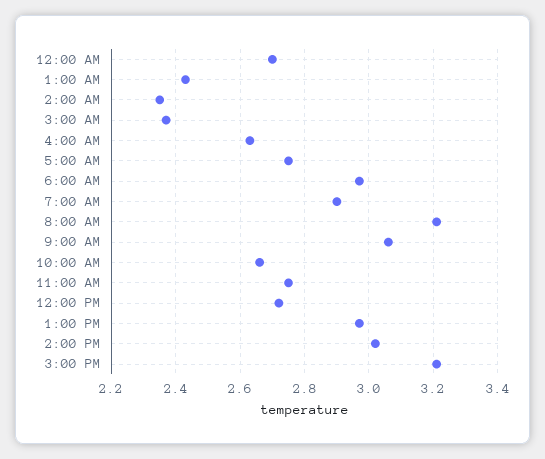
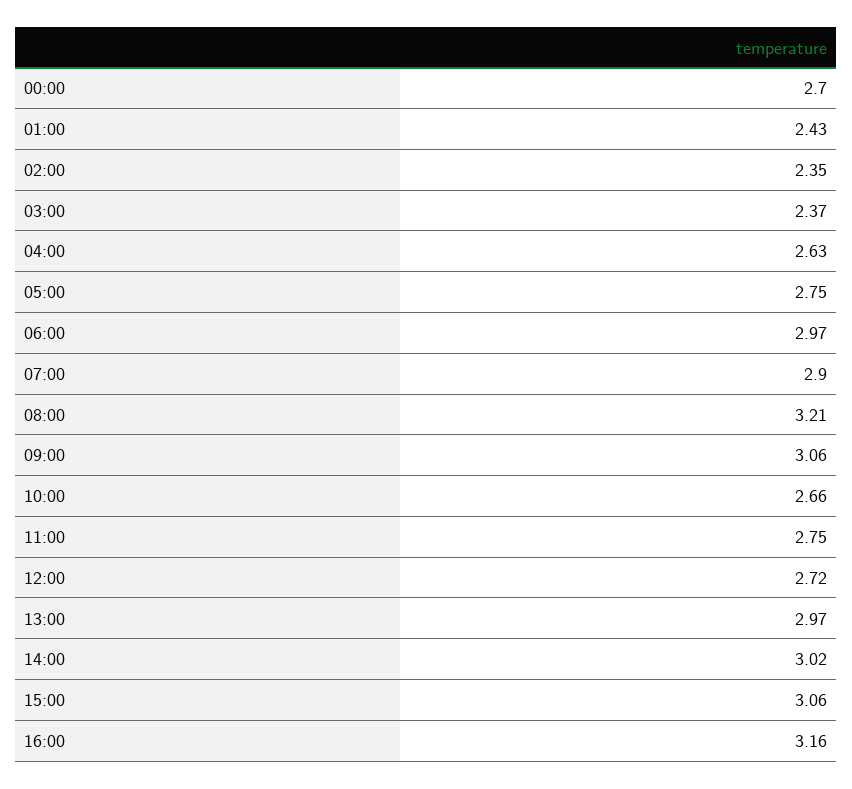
3:00 PM: 3.2 -> 3.06
16:00: none -> 3.16

